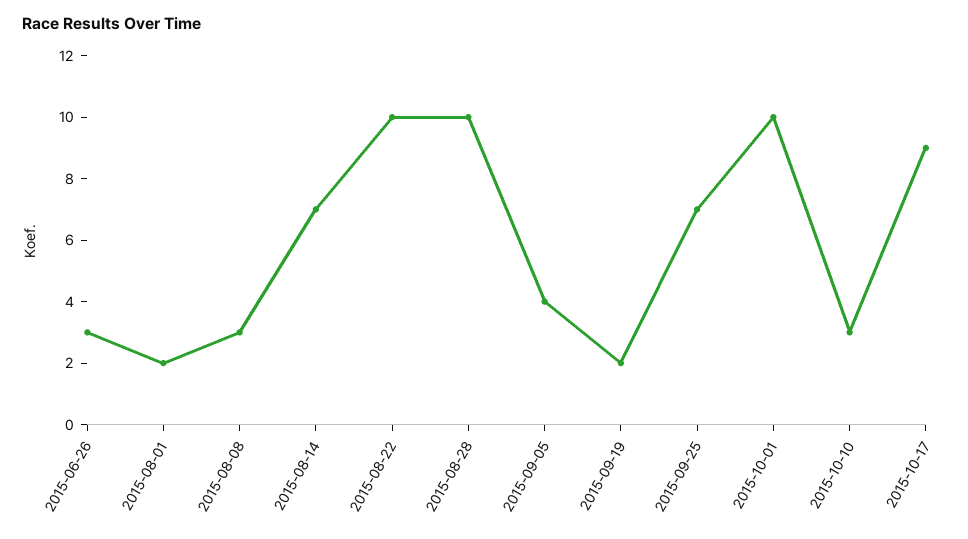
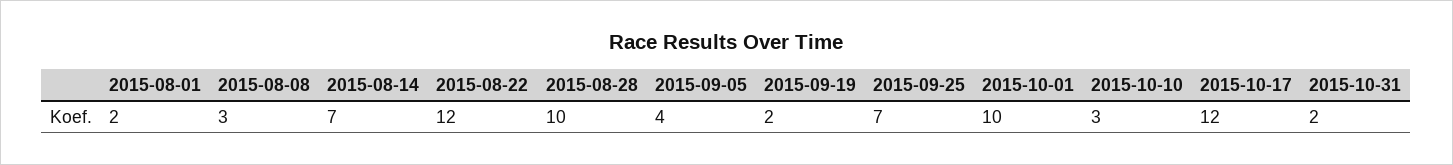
2015-06-26: 3 -> none
2015-08-22: 10 -> 12
2015-10-17: 9 -> 12
2015-10-31: none -> 2

